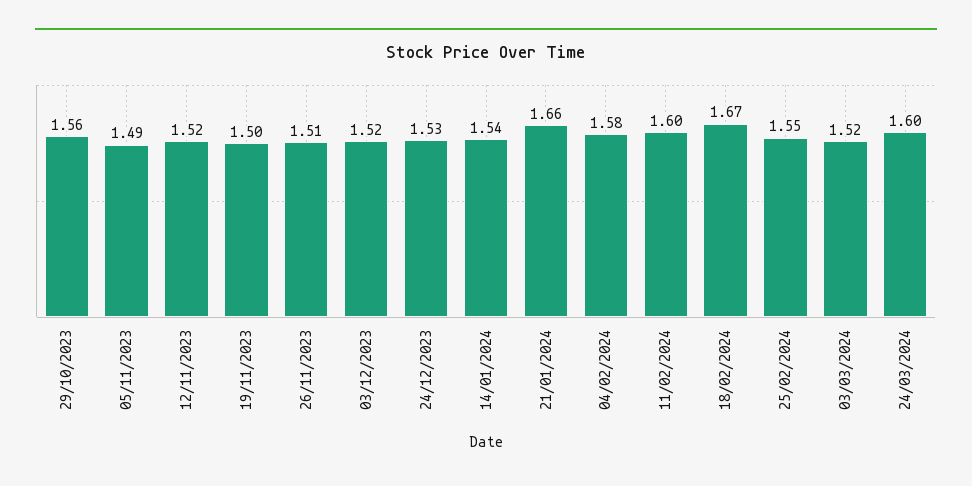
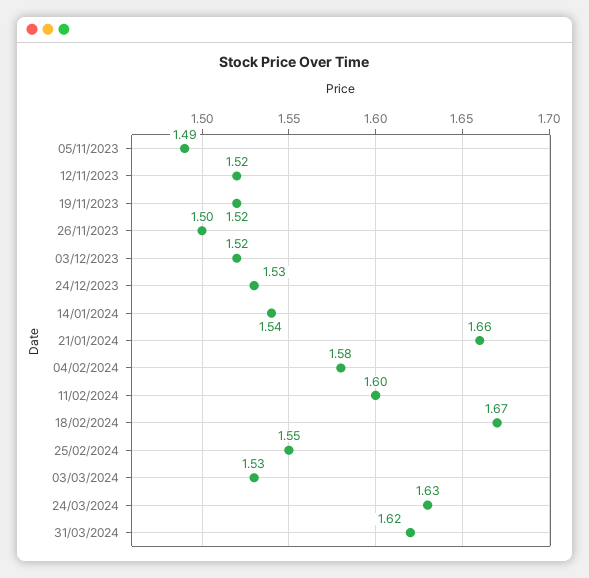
29/10/2023: 1.56 -> none
19/11/2023: 1.5 -> 1.52
26/11/2023: 1.51 -> 1.5
03/03/2024: 1.52 -> 1.53
24/03/2024: 1.6 -> 1.63
31/03/2024: none -> 1.62

